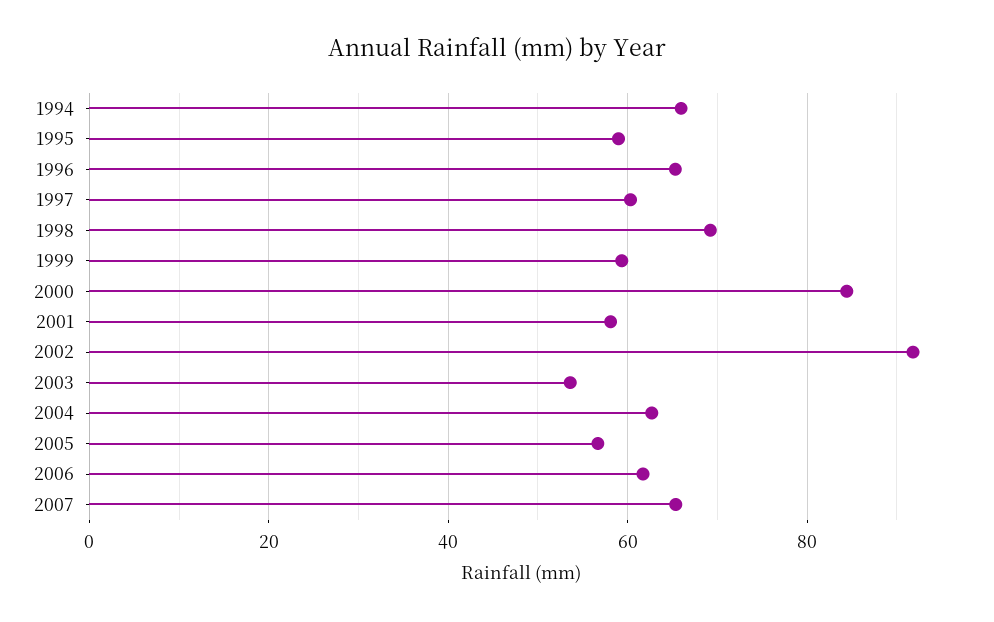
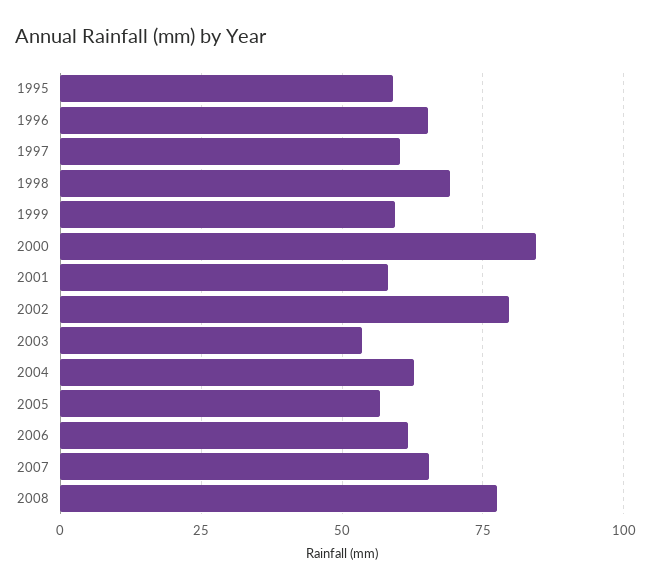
1994: 66 -> none
2002: 92 -> 80
2008: none -> 77.5

